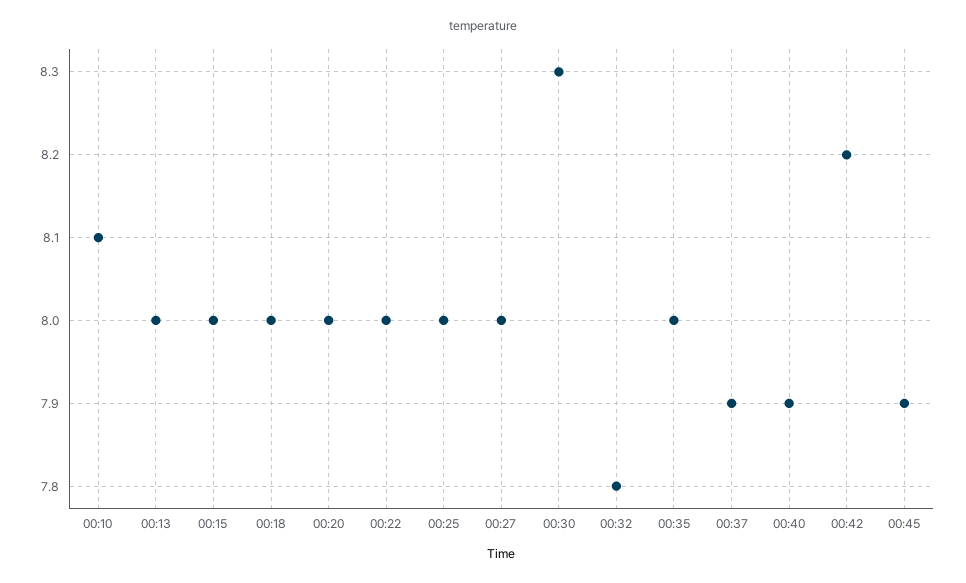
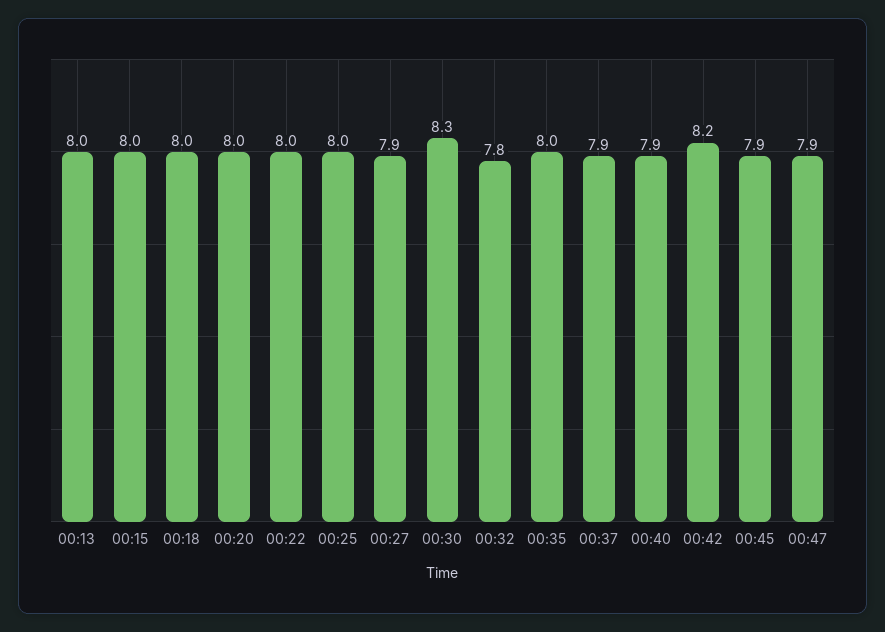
00:10: 8.1 -> none
00:27: 8 -> 7.9
00:47: none -> 7.9

